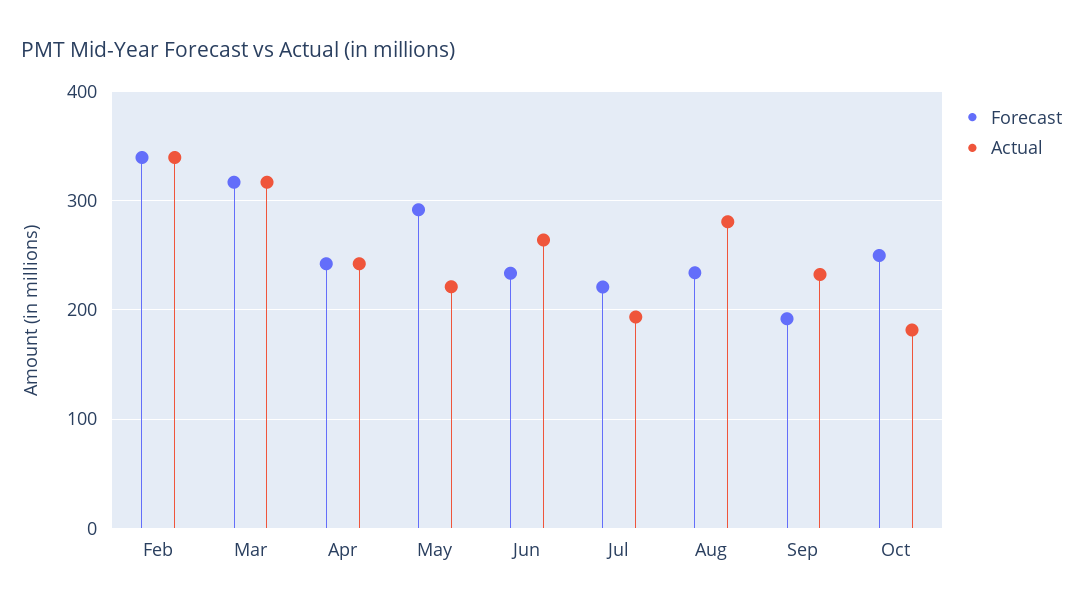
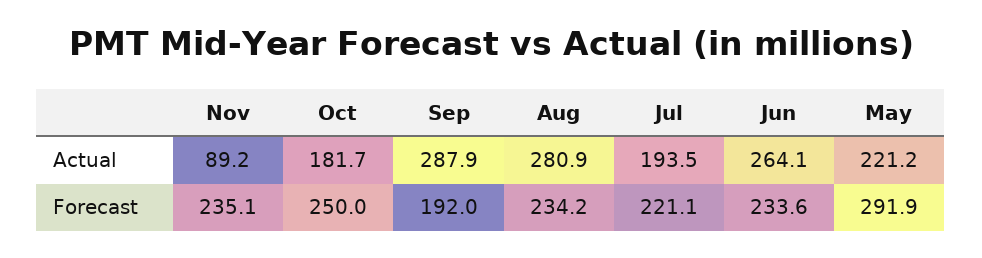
Forecast, Feb: 340 -> none
Actual, Feb: 340 -> none
Forecast, Mar: 320 -> none
Actual, Mar: 320 -> none
Forecast, Apr: 240 -> none
Actual, Apr: 240 -> none
Actual, Sep: 230 -> 287.9
Actual, Nov: none -> 89.2
Forecast, Nov: none -> 235.1

